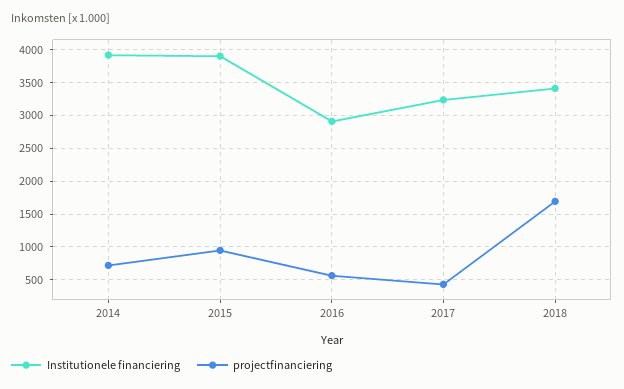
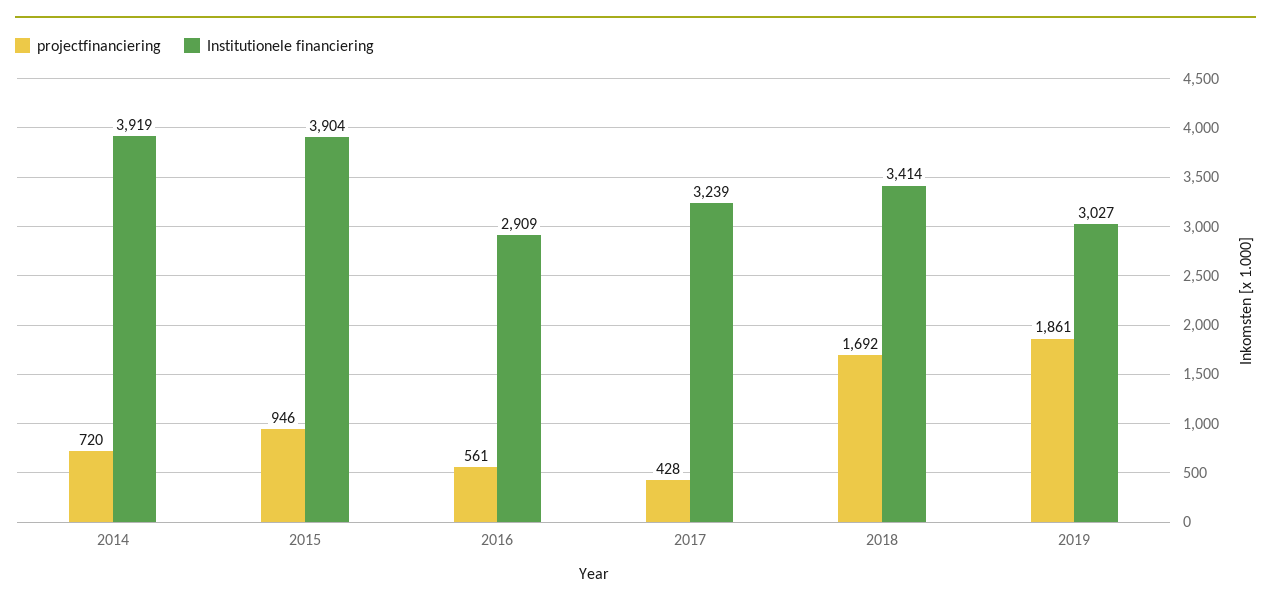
projectfinanciering, 2019: none -> 1861
Institutionele financiering, 2019: none -> 3027

